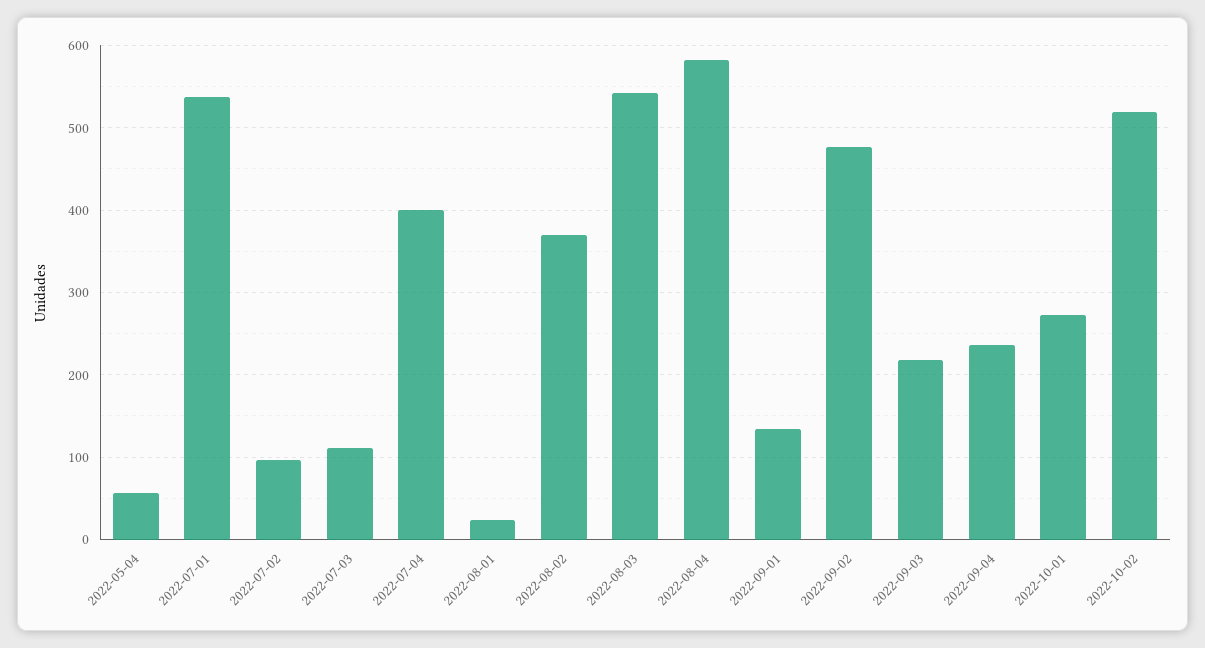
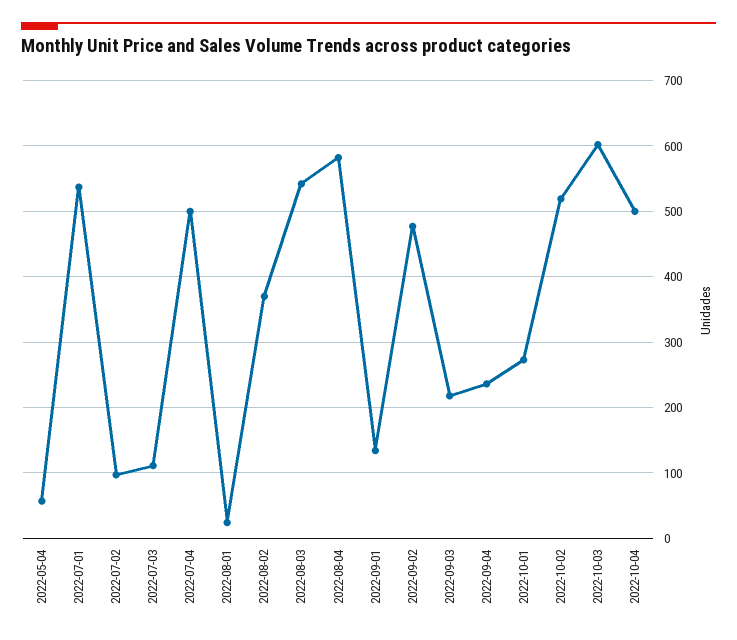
2022-07-04: 400 -> 500
2022-10-03: none -> 600
2022-10-04: none -> 500

